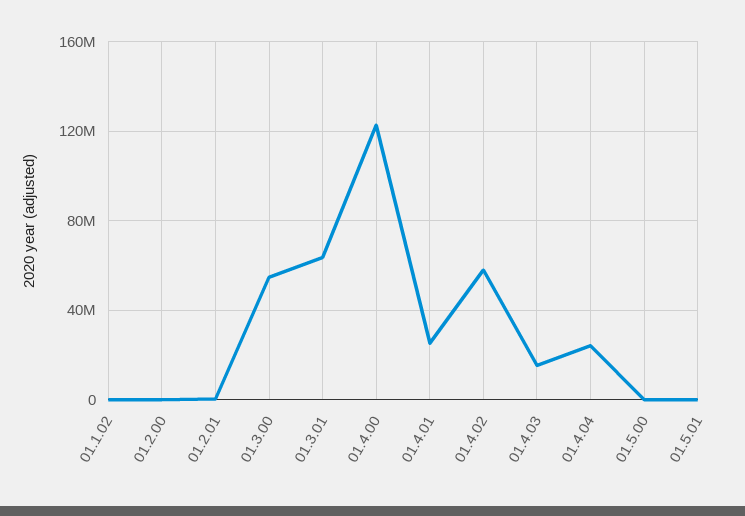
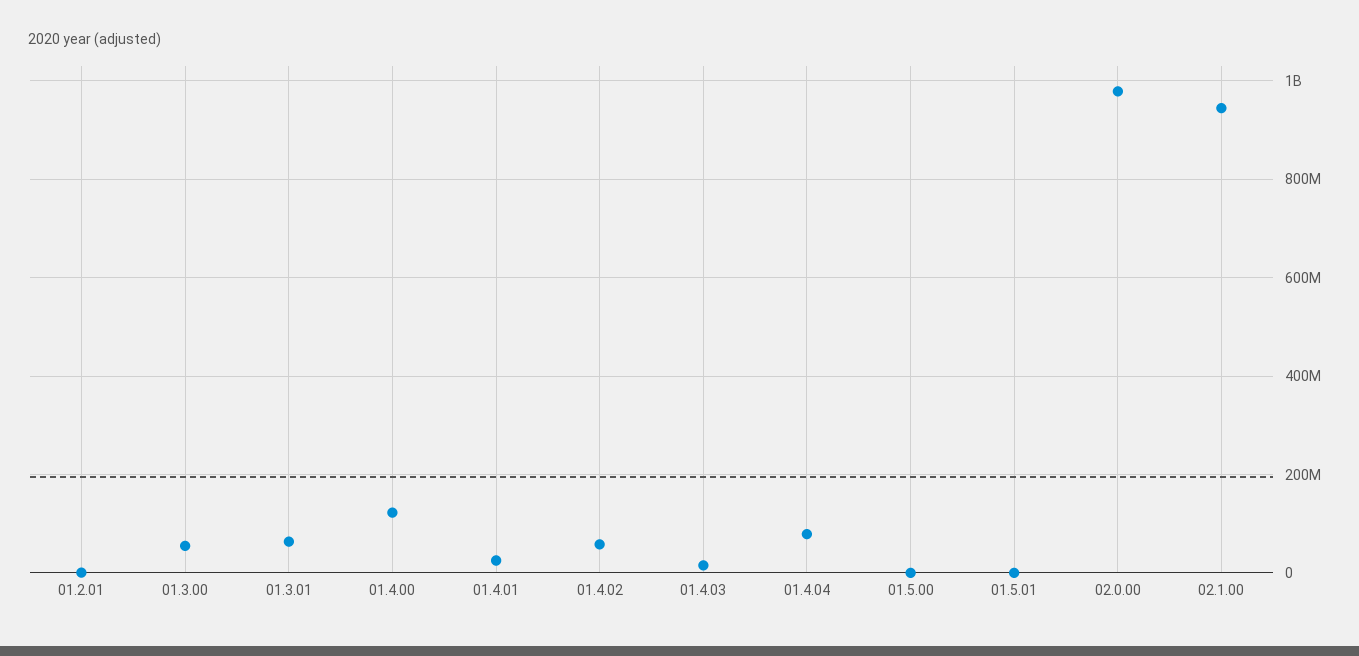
01.1.02: 0 -> none
01.2.00: 0 -> none
01.4.04: 25000000 -> 80000000
02.0.00: none -> 980000000
02.1.00: none -> 940000000

